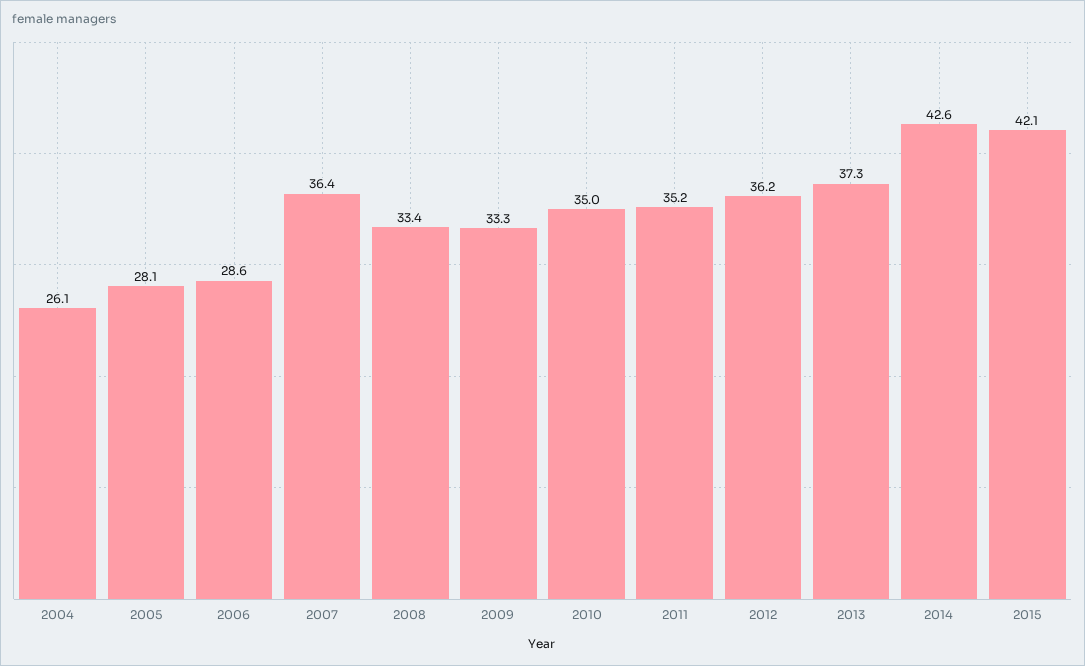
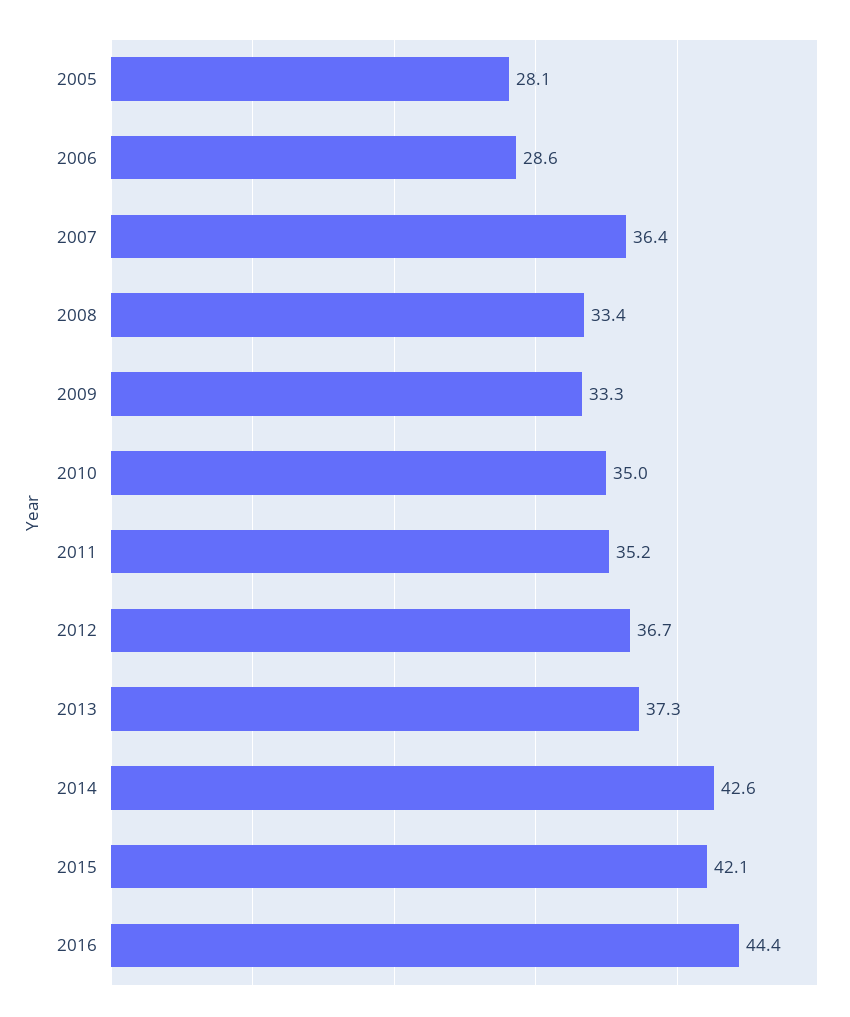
2004: 26.1 -> none
2012: 36.2 -> 36.7
2016: none -> 44.4

